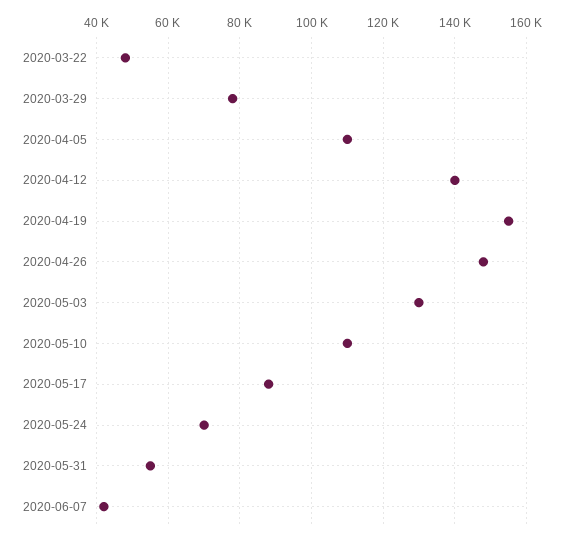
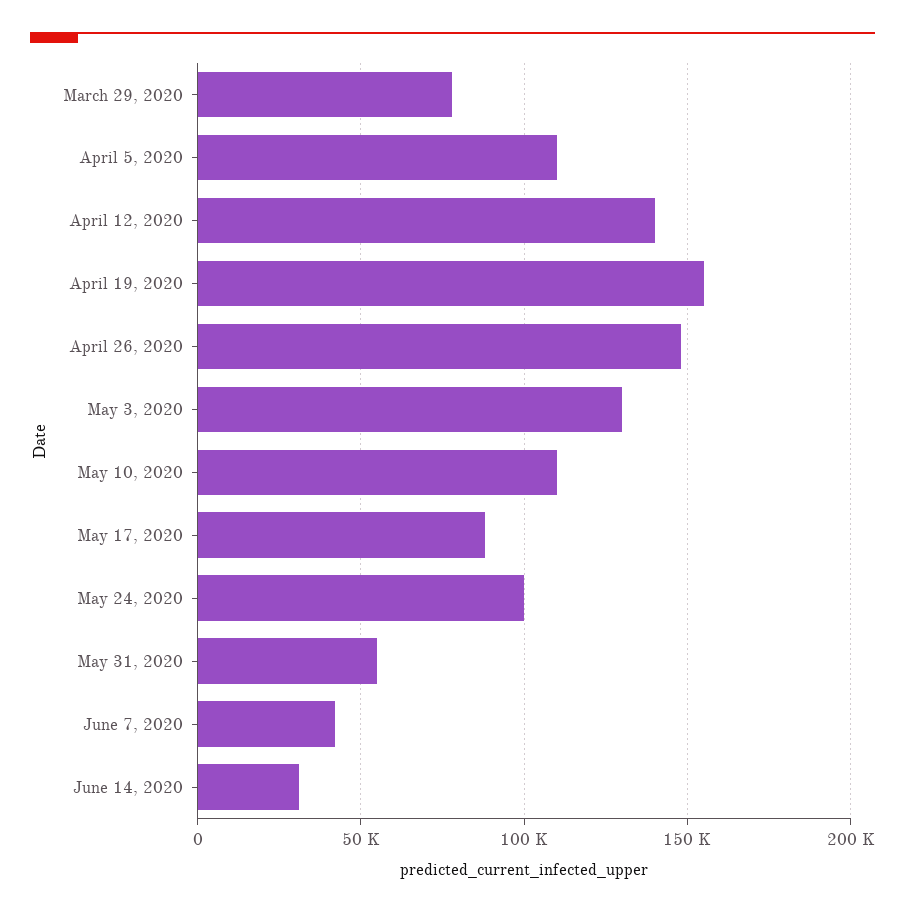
2020-03-22: 48000 -> none
2020-05-24: 70000 -> 100000
June 14, 2020: none -> 30000

